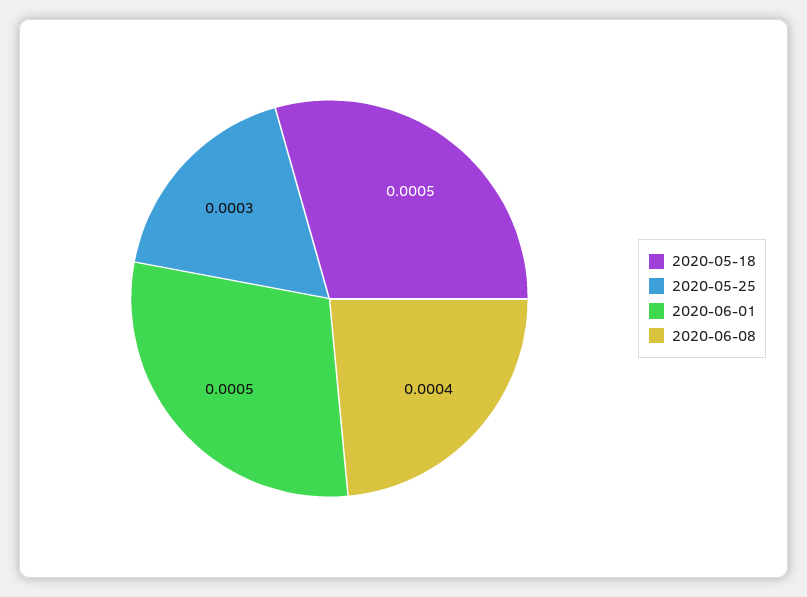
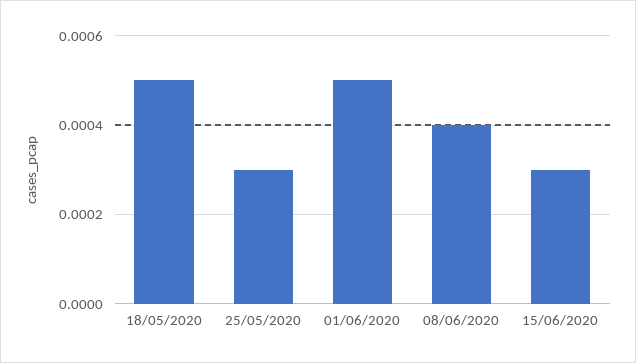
15/06/2020: none -> 0.0003

